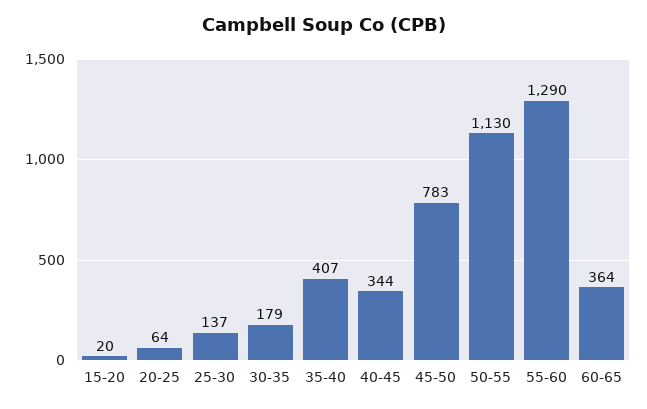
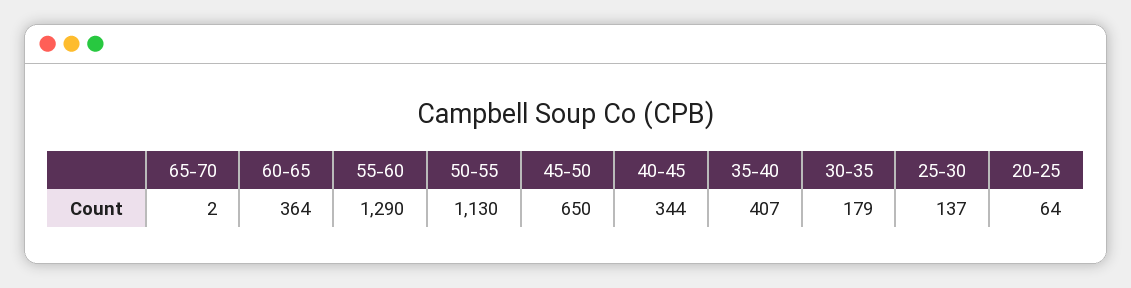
15-20: 20 -> none
45-50: 783 -> 650
65-70: none -> 2

